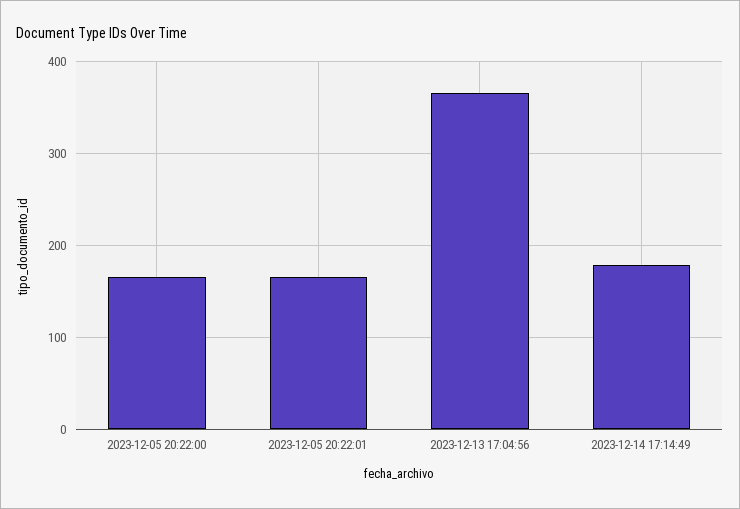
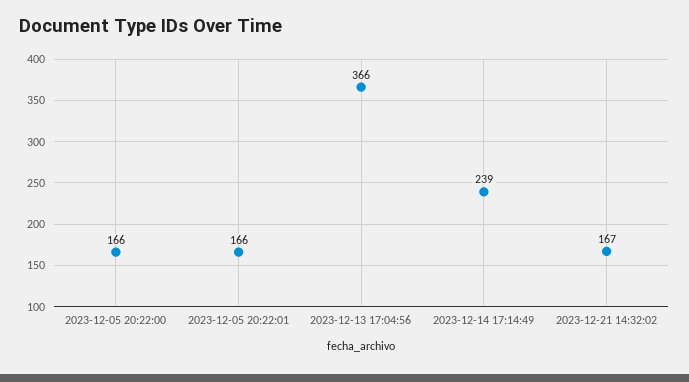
2023-12-14 17:14:49: 180 -> 239
2023-12-21 14:32:02: none -> 167

